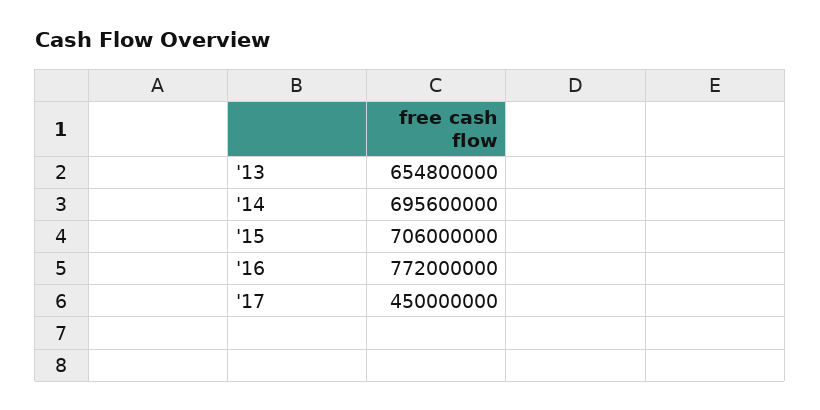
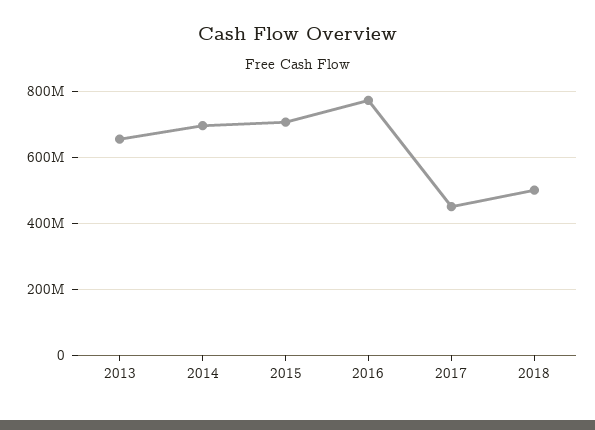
2018: none -> 500000000

